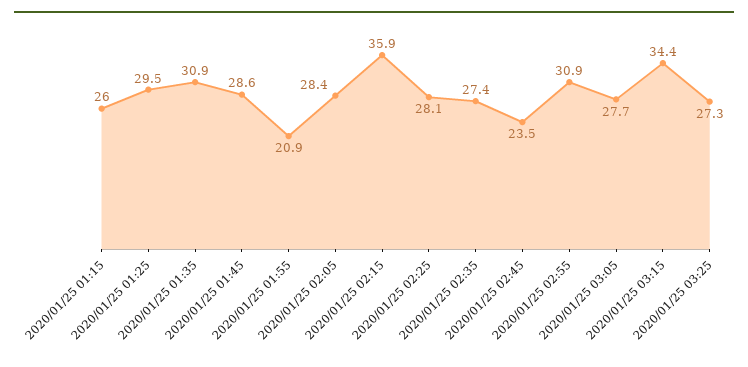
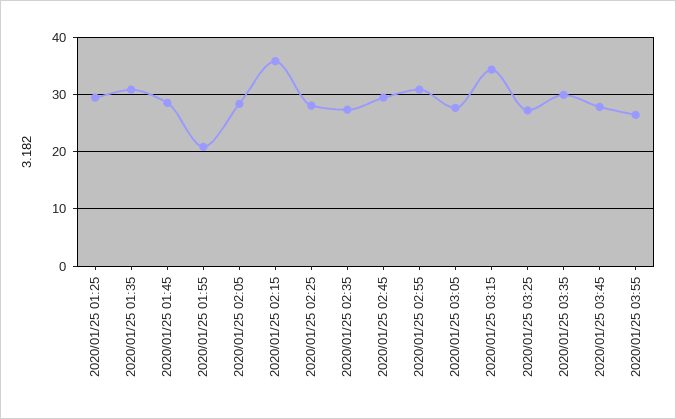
2020/01/25 01:15: 26 -> none
2020/01/25 02:45: 23.5 -> 30
2020/01/25 03:35: none -> 30
2020/01/25 03:45: none -> 28
2020/01/25 03:55: none -> 26

